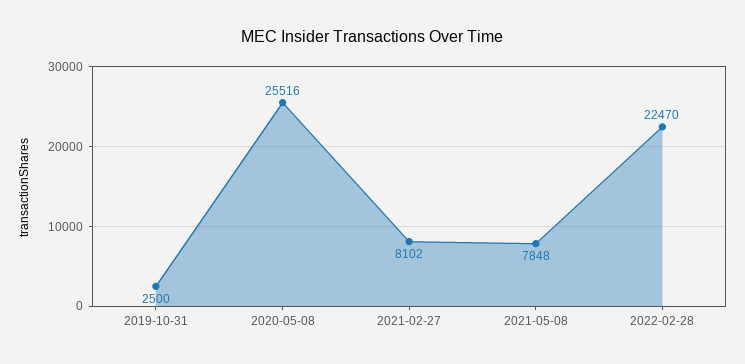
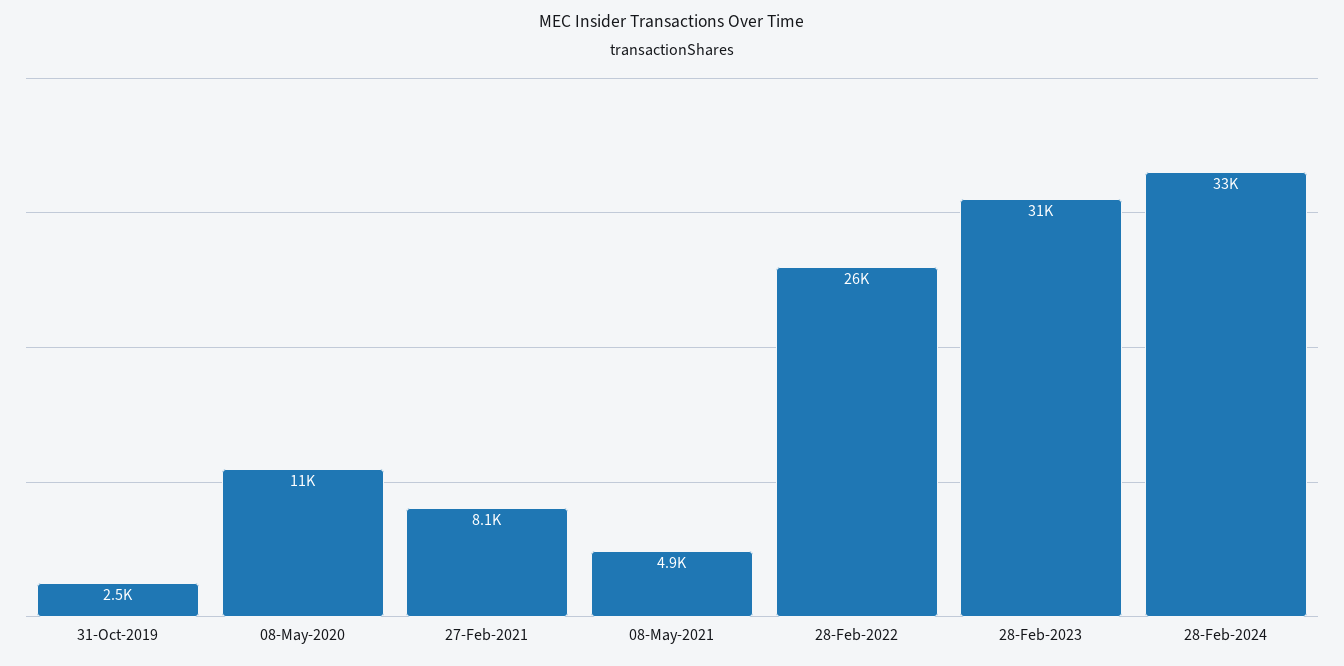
2020-05-08: 25516 -> 11000
2021-05-08: 7848 -> 4900
2022-02-28: 22470 -> 26000
28-Feb-2023: none -> 31000
28-Feb-2024: none -> 33000

